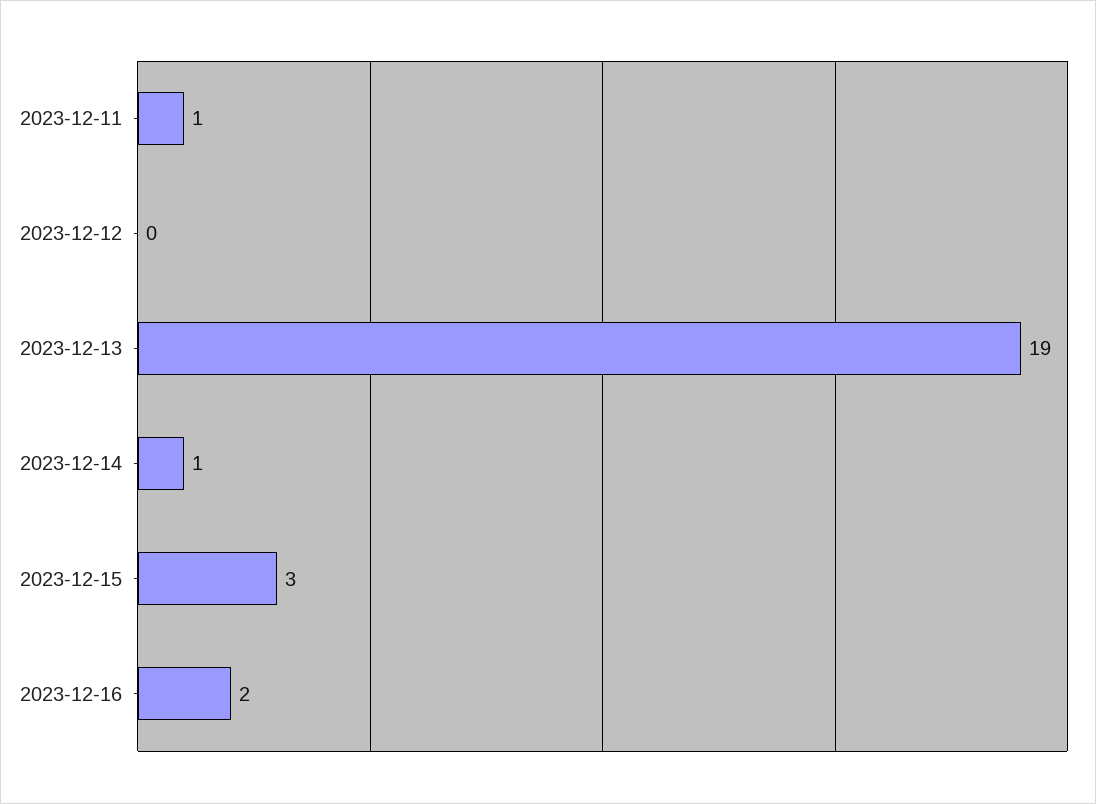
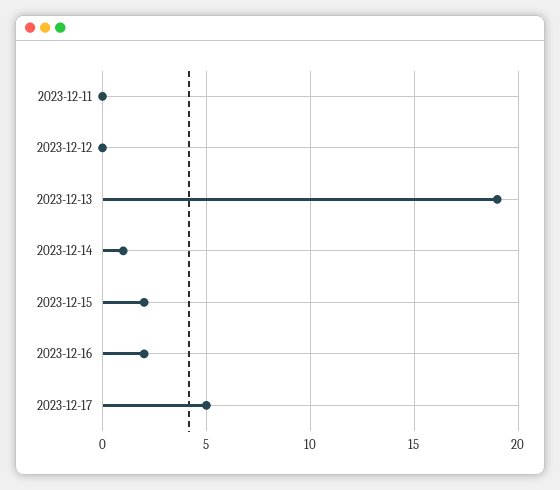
2023-12-11: 1 -> 0
2023-12-15: 3 -> 2
2023-12-17: none -> 5

